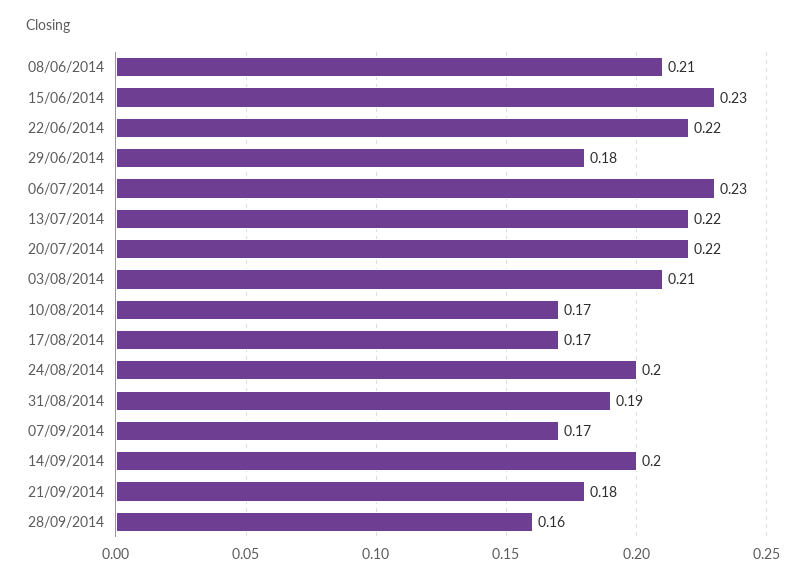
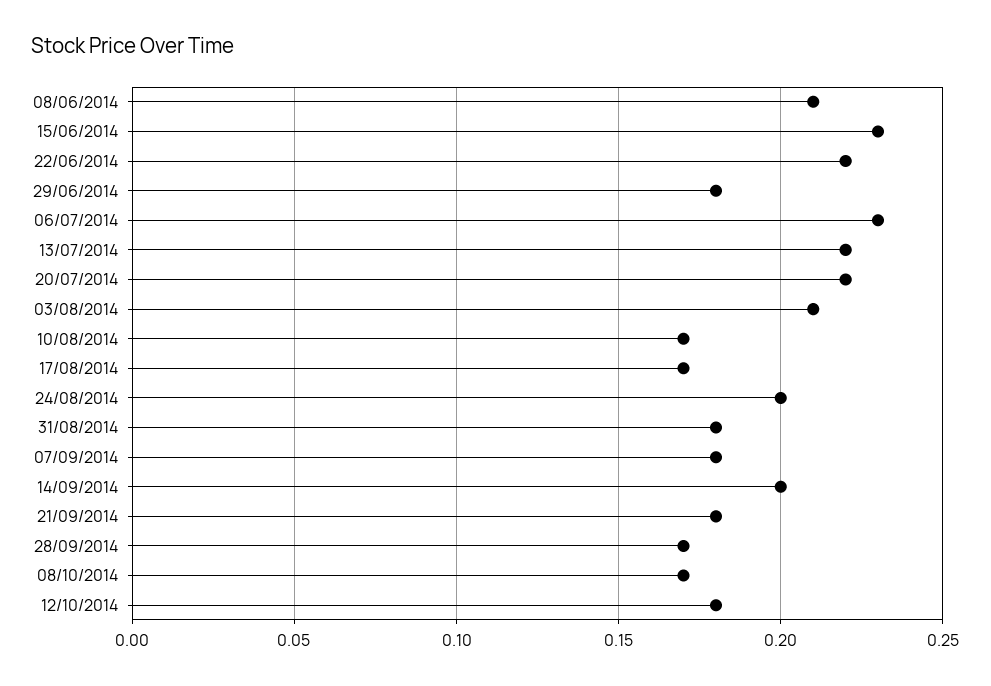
31/08/2014: 0.19 -> 0.18
07/09/2014: 0.17 -> 0.18
28/09/2014: 0.16 -> 0.17
08/10/2014: none -> 0.17
12/10/2014: none -> 0.18

